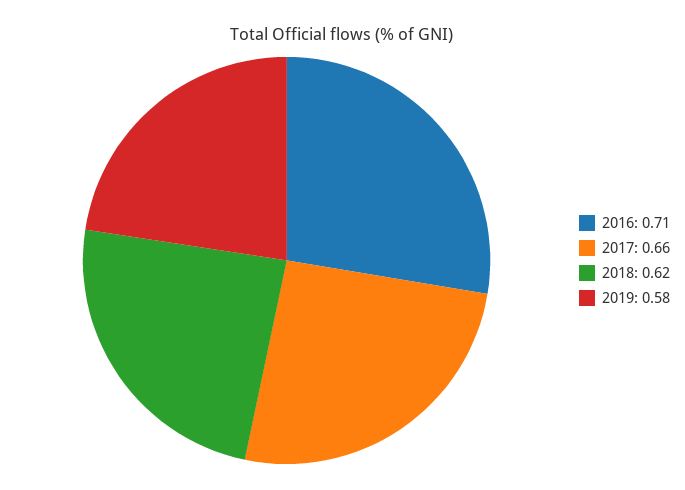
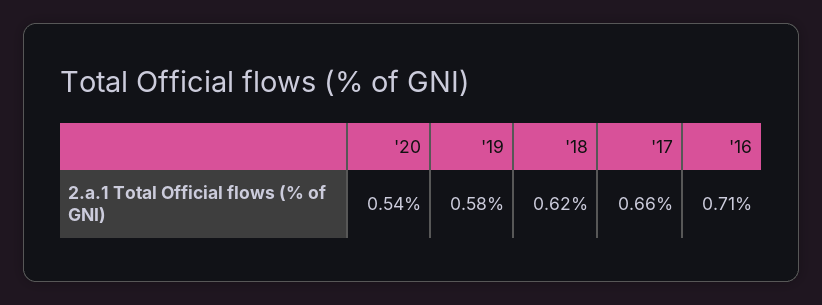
'20: none -> 0.54

